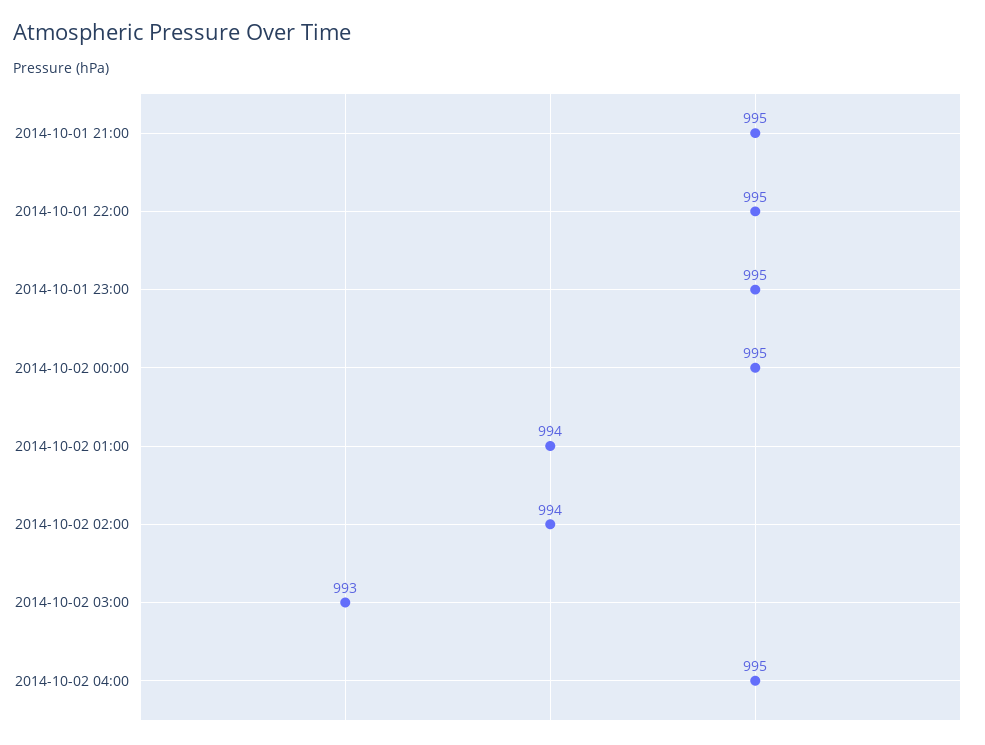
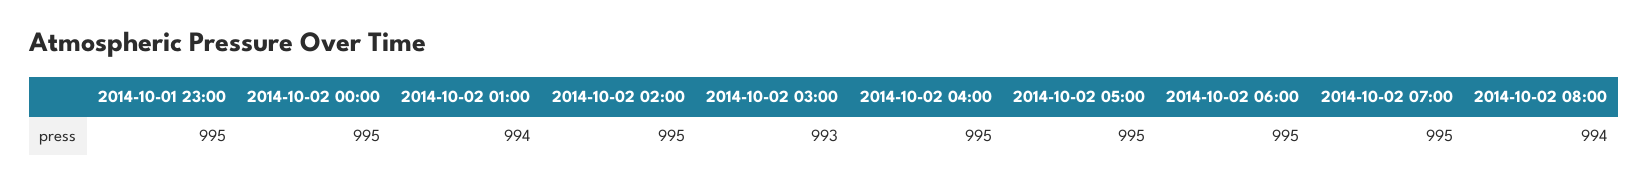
2014-10-01 21:00: 995 -> none
2014-10-01 22:00: 995 -> none
2014-10-02 02:00: 994 -> 995
2014-10-02 05:00: none -> 995
2014-10-02 06:00: none -> 995
2014-10-02 07:00: none -> 995
2014-10-02 08:00: none -> 994

